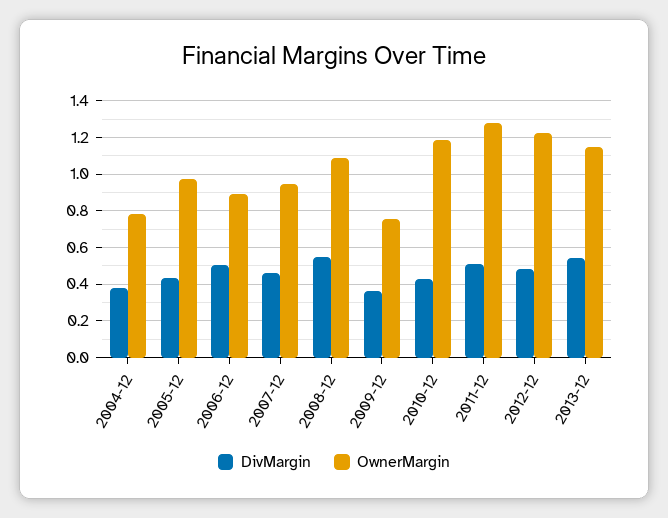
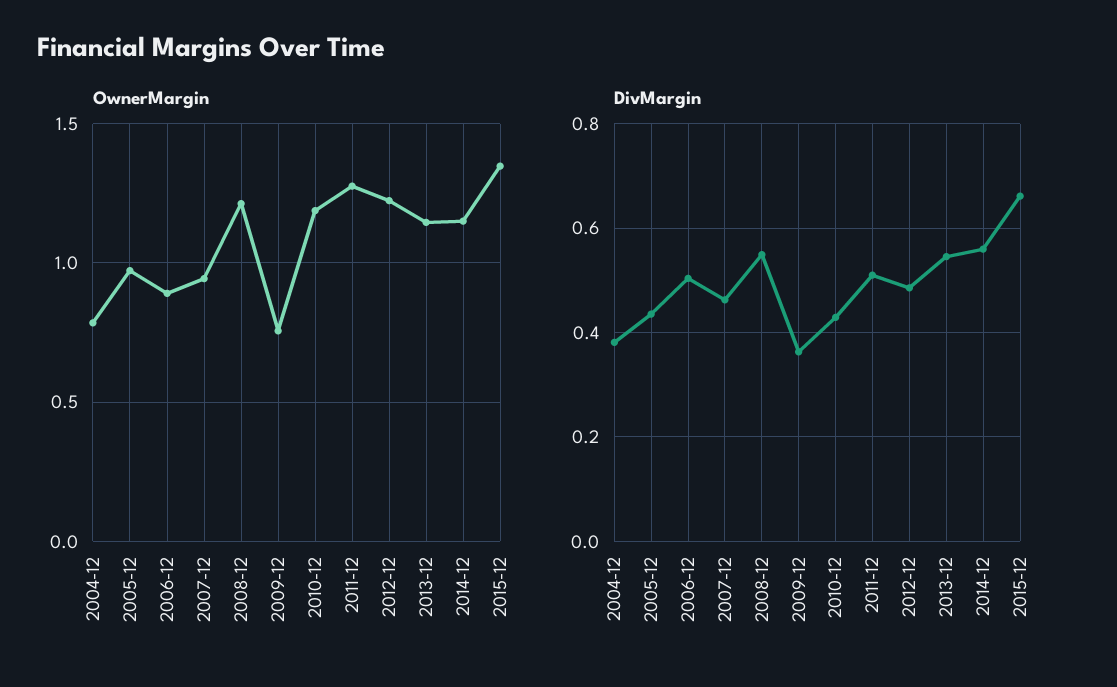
OwnerMargin, 2008-12: 1.1 -> 1.2
OwnerMargin, 2014-12: none -> 1.15
OwnerMargin, 2015-12: none -> 1.35
DivMargin, 2014-12: none -> 0.56
DivMargin, 2015-12: none -> 0.66

